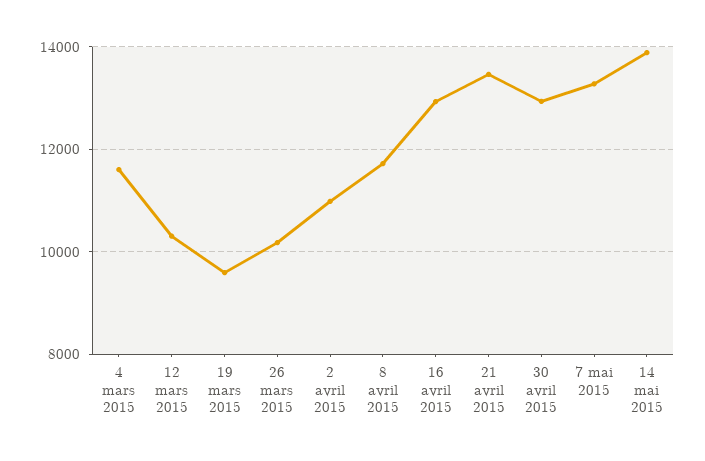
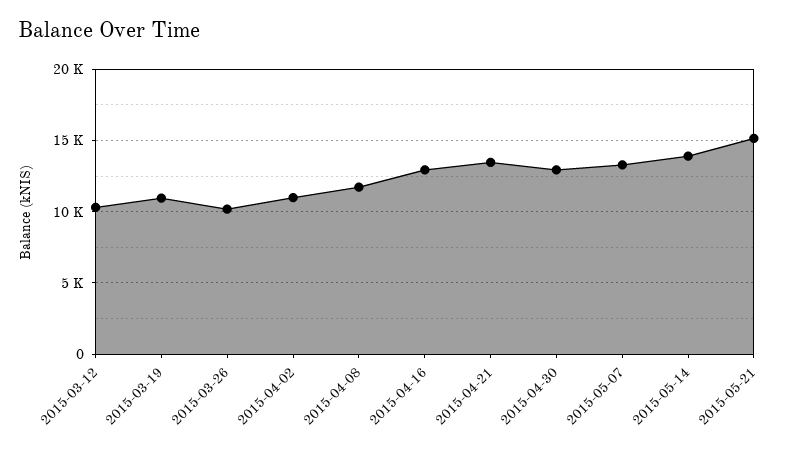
4 mars 2015: 11600 -> none
19 mars 2015: 9600 -> 11000
2015-05-21: none -> 15000

